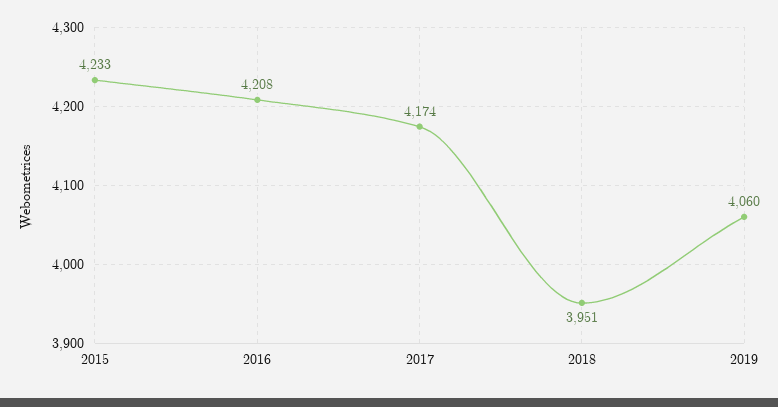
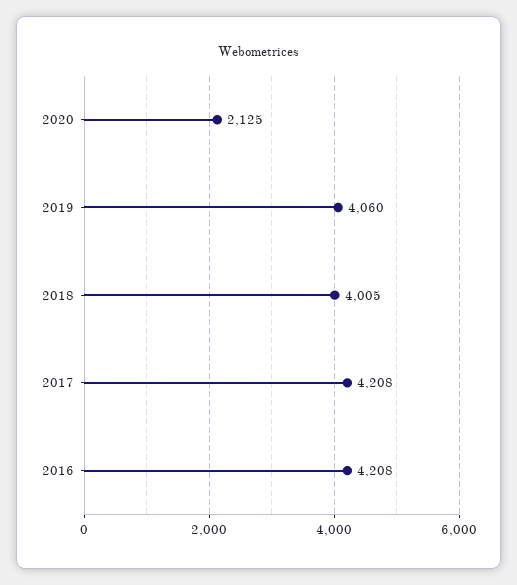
2015: 4233 -> none
2017: 4174 -> 4208
2018: 3951 -> 4005
2020: none -> 2125

